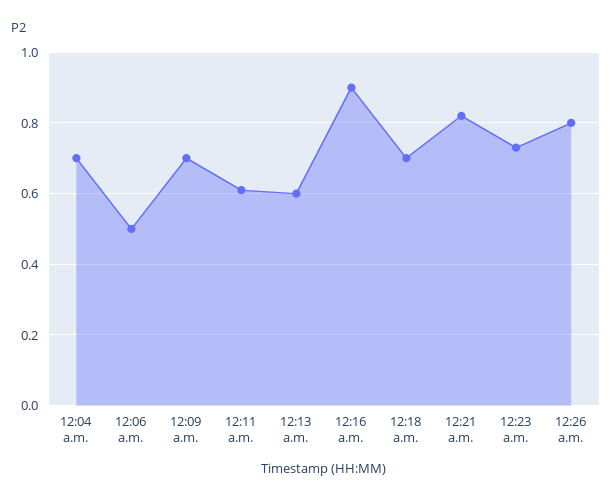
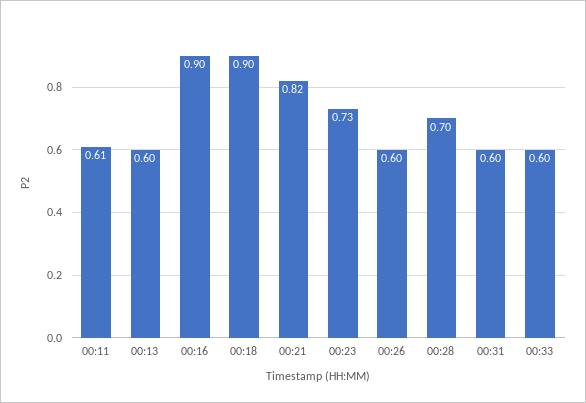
12:04 a.m.: 0.7 -> none
12:06 a.m.: 0.5 -> none
12:09 a.m.: 0.7 -> none
12:18 a.m.: 0.7 -> 0.9
12:26 a.m.: 0.8 -> 0.6
00:28: none -> 0.7
00:31: none -> 0.6
00:33: none -> 0.6

